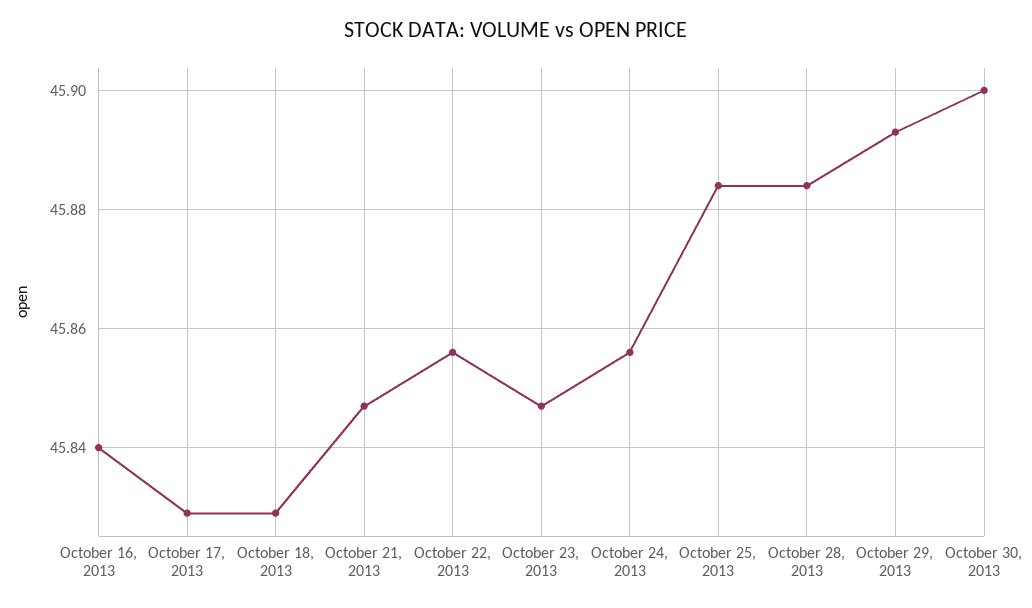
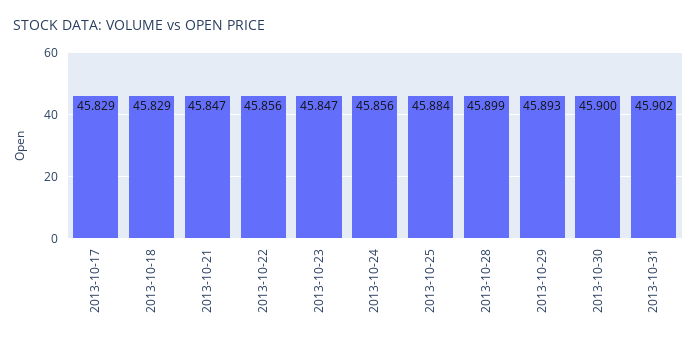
October 16, 2013: 45.84 -> none
October 28, 2013: 45.885 -> 45.899
2013-10-31: none -> 45.902

